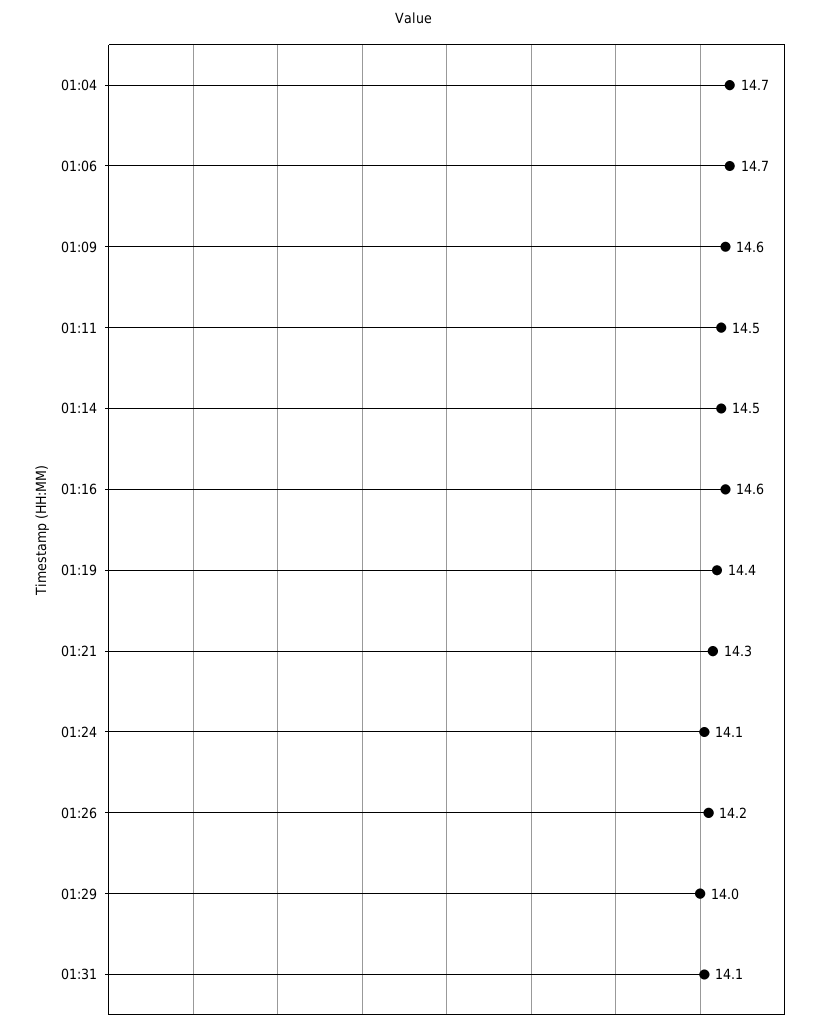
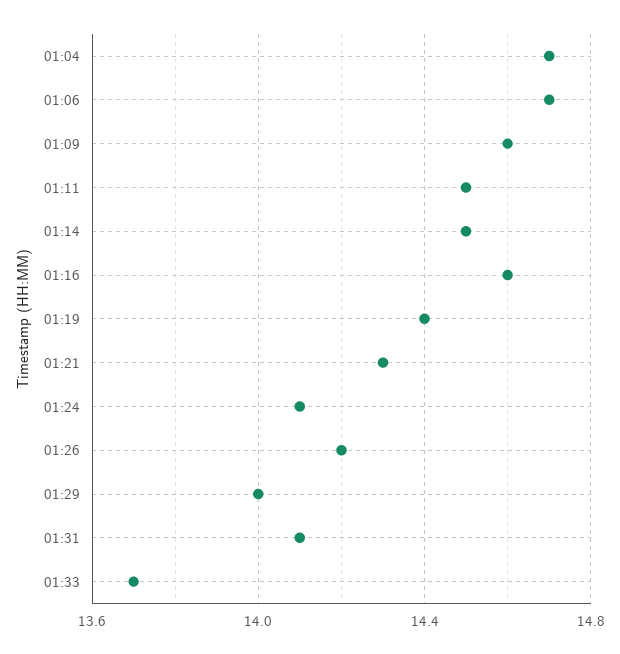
01:33: none -> 13.7

